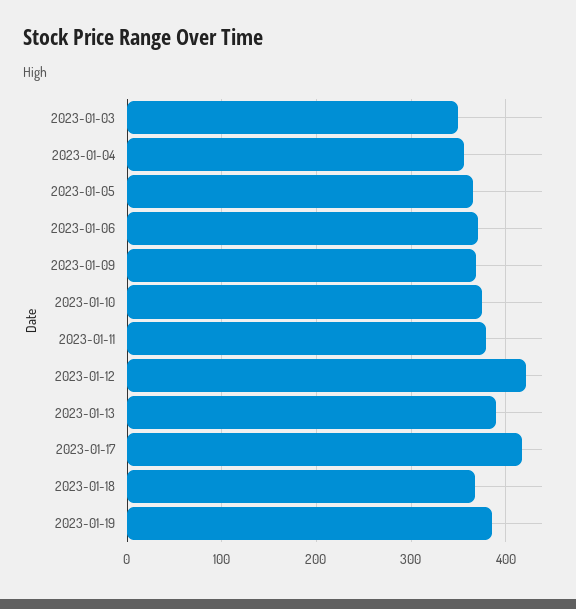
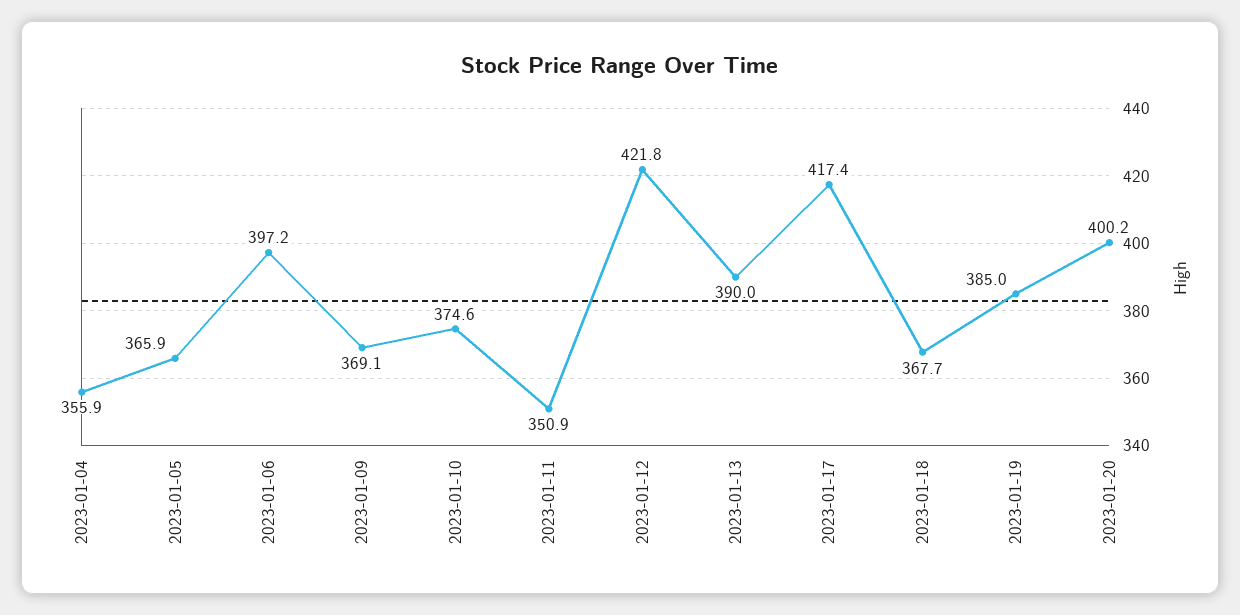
2023-01-03: 350 -> none
2023-01-06: 370 -> 397.2
2023-01-11: 380 -> 350.9
2023-01-20: none -> 400.2

